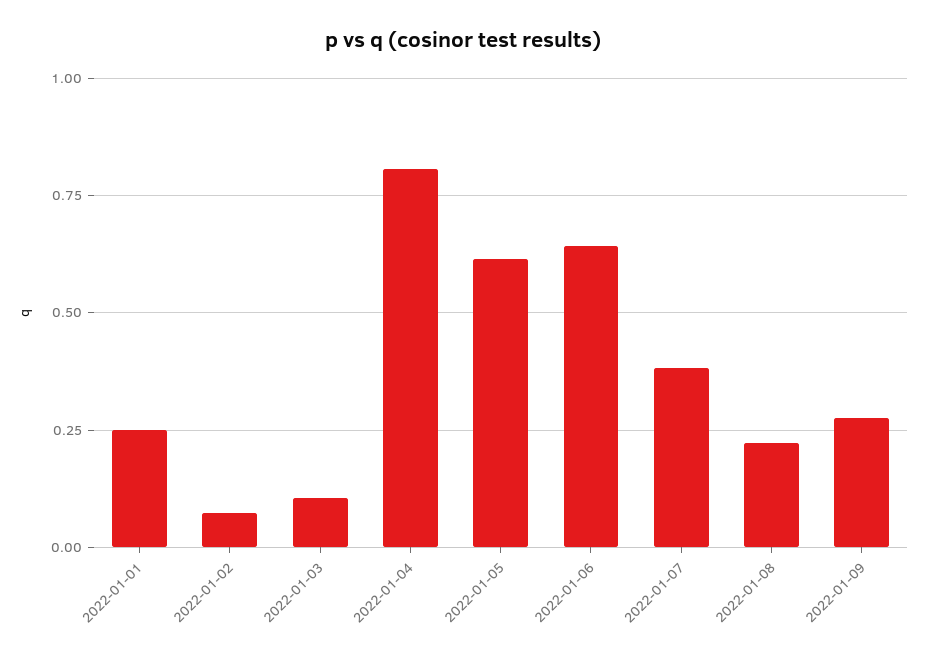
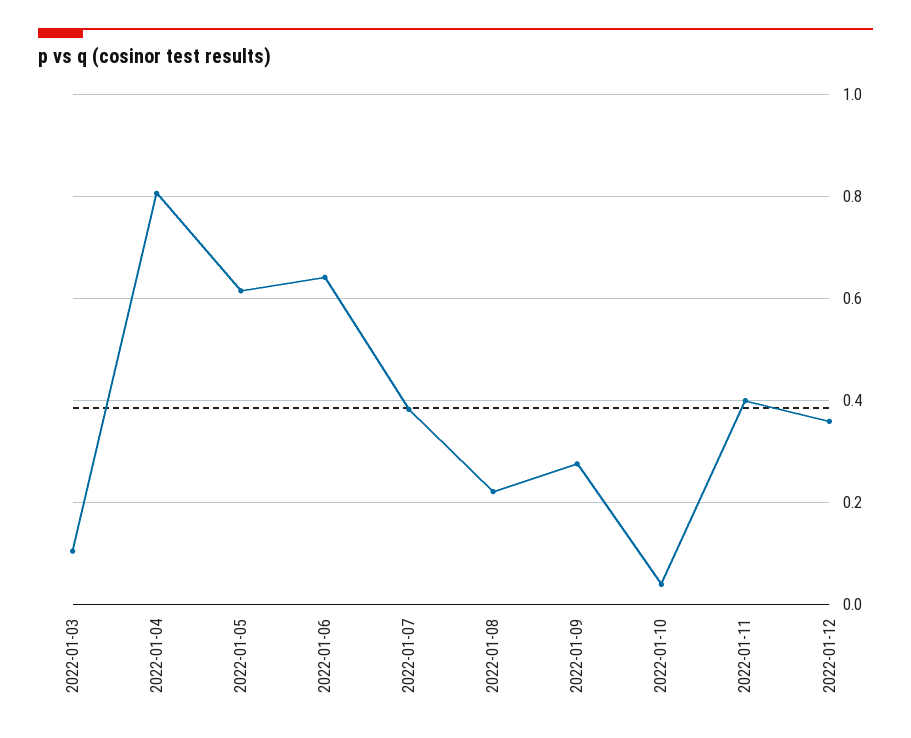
2022-01-01: 0.25 -> none
2022-01-02: 0.075 -> none
2022-01-10: none -> 0.04
2022-01-11: none -> 0.4
2022-01-12: none -> 0.36

